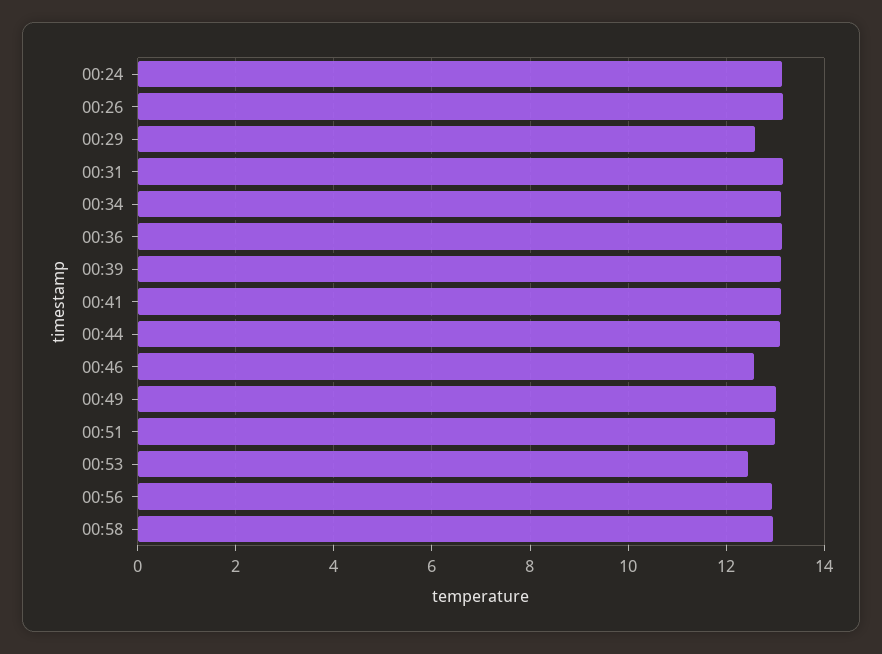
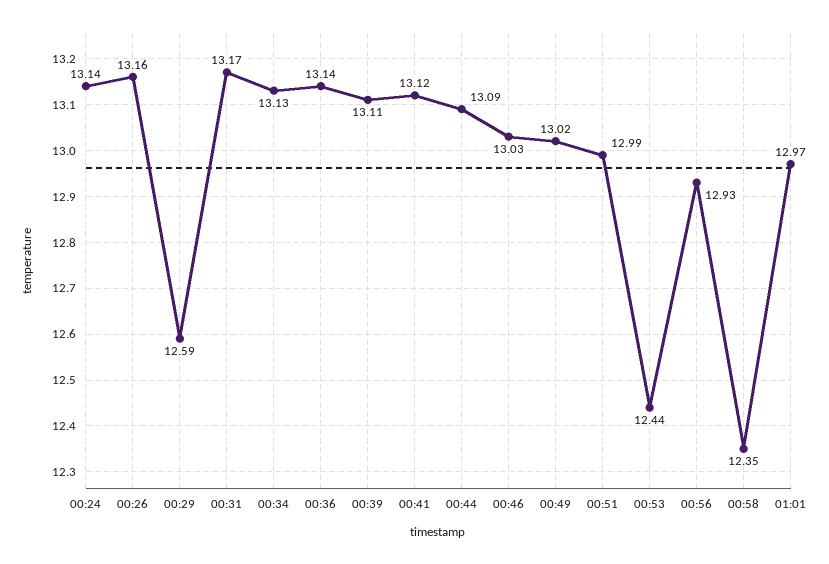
00:46: 12.6 -> 13.03
00:58: 13 -> 12.35
01:01: none -> 12.97

